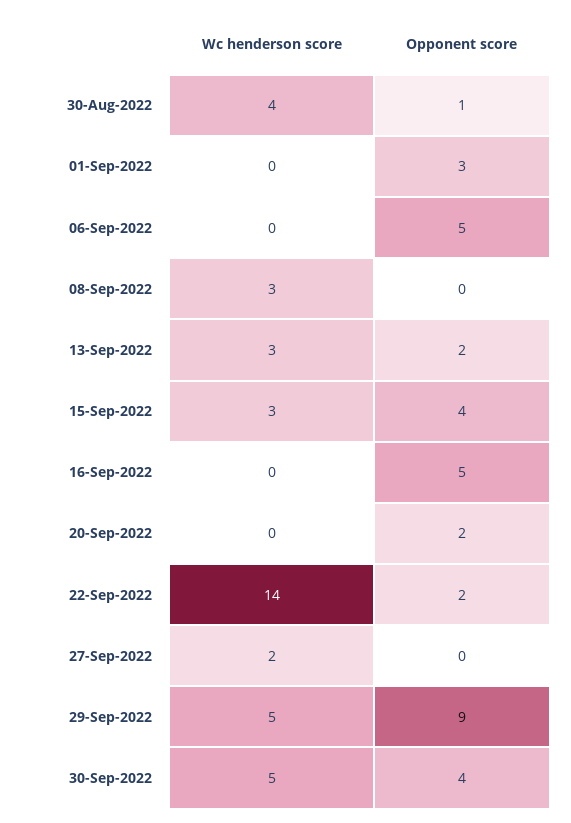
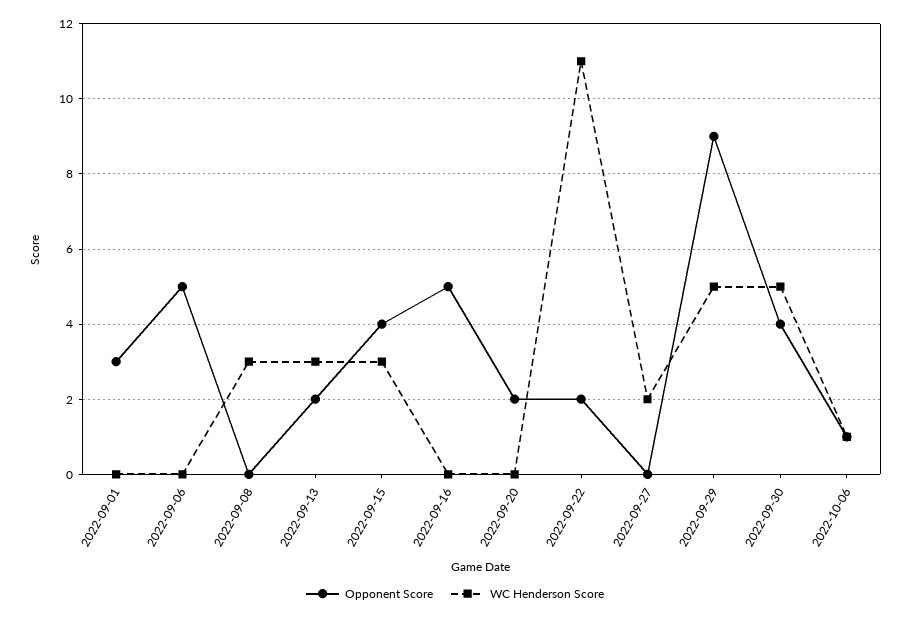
Wc henderson score, 30-Aug-2022: 4 -> none
Opponent score, 30-Aug-2022: 1 -> none
Wc henderson score, 22-Sep-2022: 14 -> 11
Opponent score, 2022-10-06: none -> 1
Wc henderson score, 2022-10-06: none -> 1

